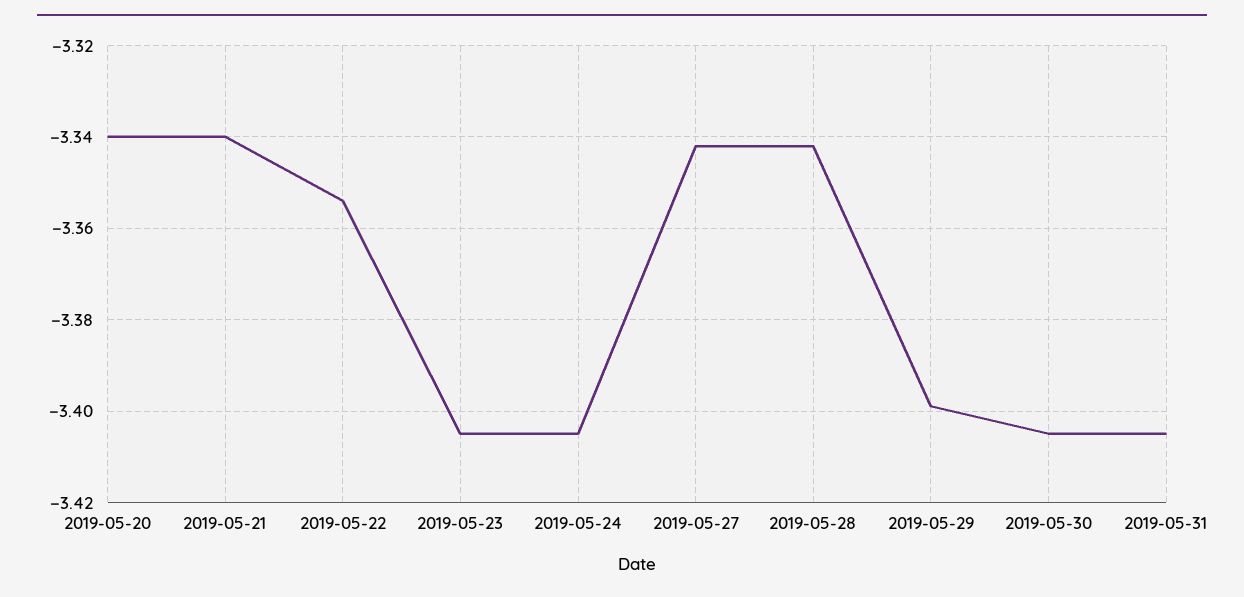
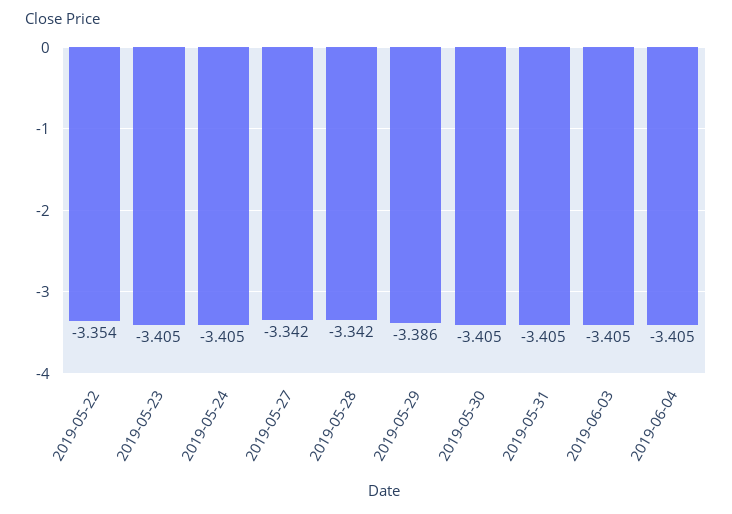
2019-05-20: -3.34 -> none
2019-05-21: -3.34 -> none
2019-05-29: -3.4 -> -3.386
2019-06-03: none -> -3.405
2019-06-04: none -> -3.405

